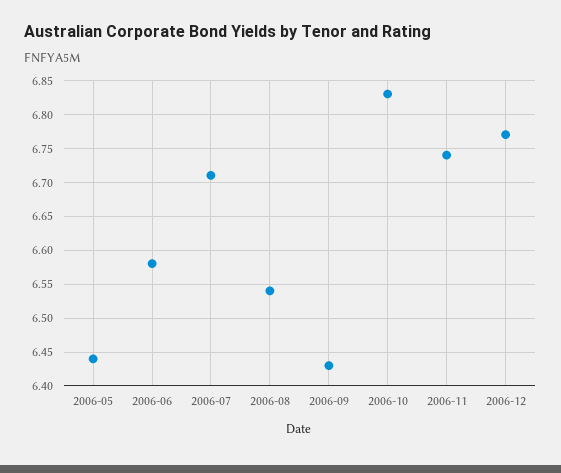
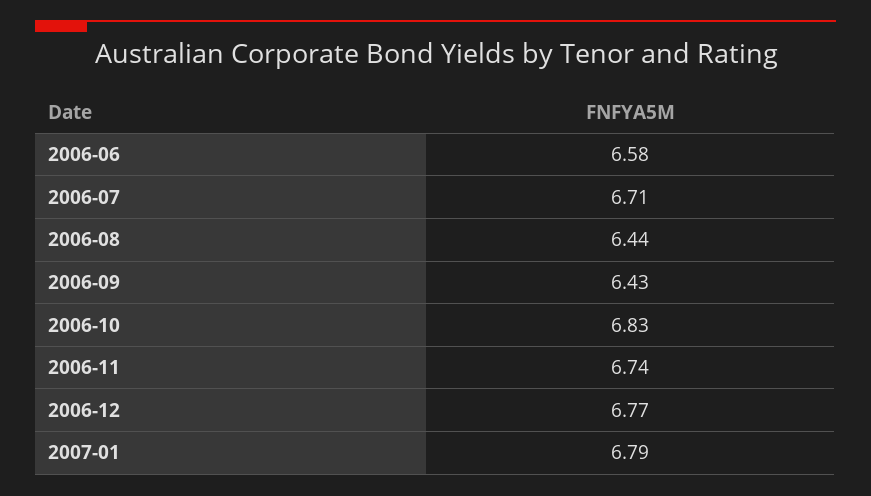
2006-05: 6.44 -> none
2006-08: 6.54 -> 6.44
2007-01: none -> 6.79

